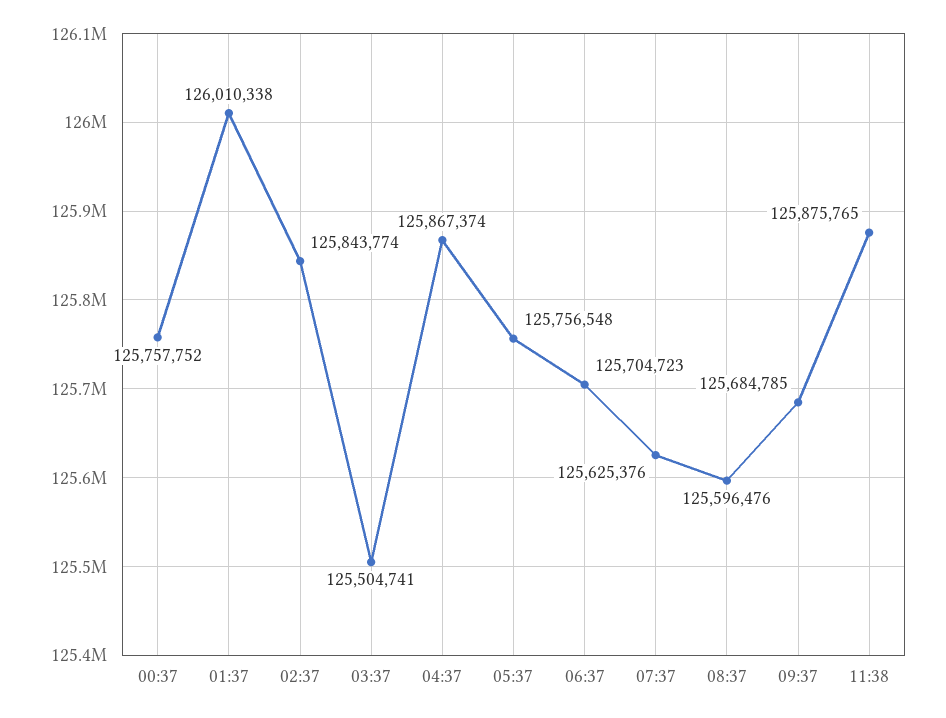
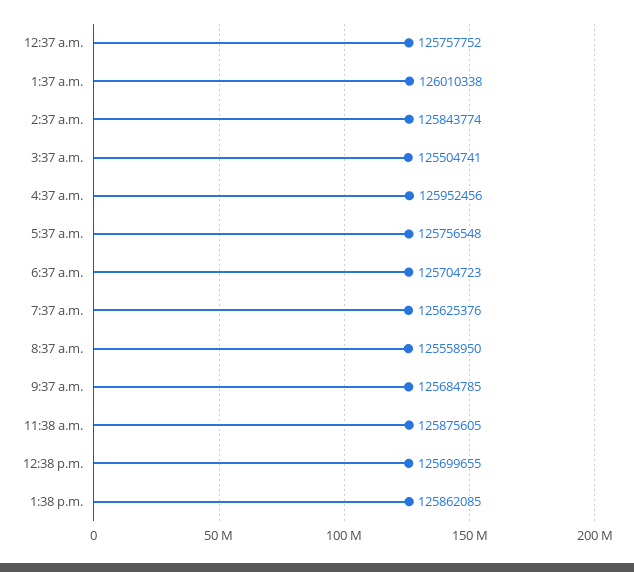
04:37: 125867374 -> 125952456
08:37: 125596476 -> 125558950
11:38: 125875765 -> 125875605
12:38 p.m.: none -> 125699655
1:38 p.m.: none -> 125862085

